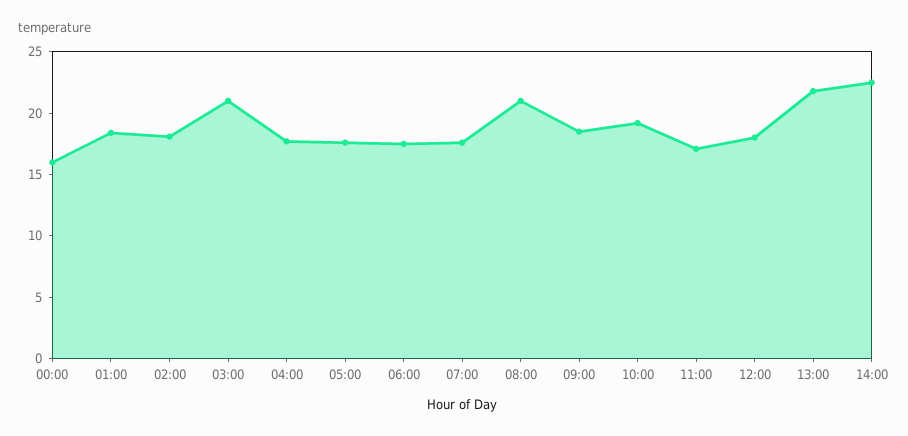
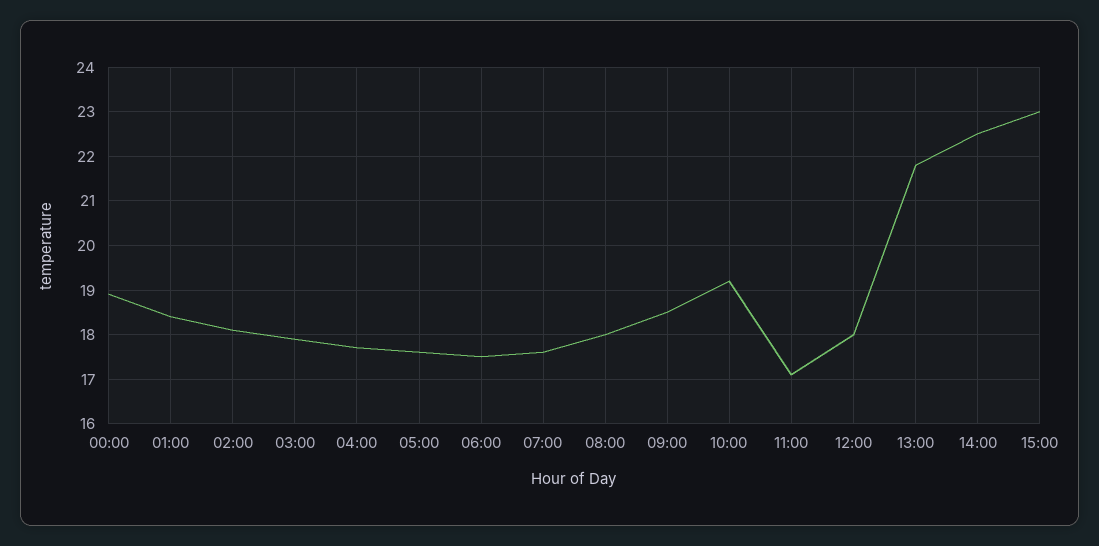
00:00: 16 -> 19
03:00: 21 -> 18
08:00: 21 -> 18
15:00: none -> 23

